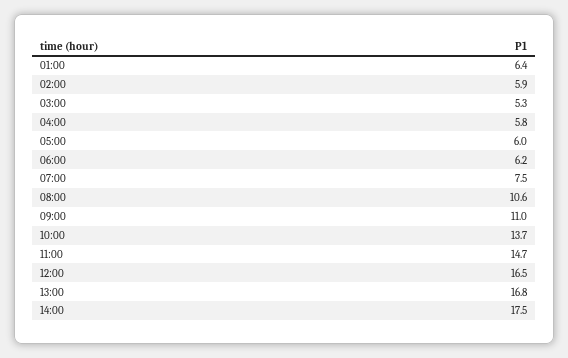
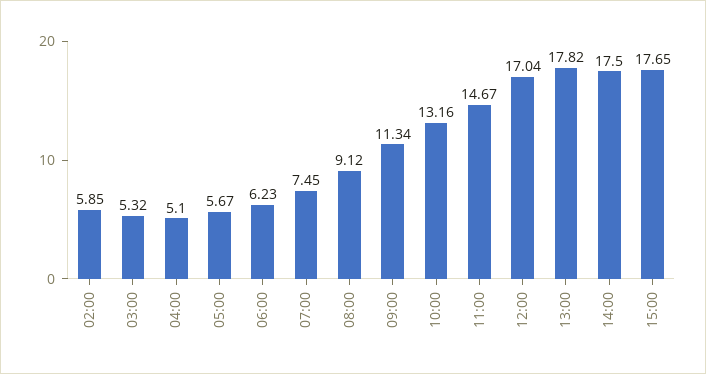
01:00: 6.4 -> none
04:00: 5.8 -> 5.1
05:00: 6 -> 5.67
08:00: 10.6 -> 9.12
09:00: 11 -> 11.34
10:00: 13.7 -> 13.16
12:00: 16.5 -> 17.04
13:00: 16.8 -> 17.82
15:00: none -> 17.65

